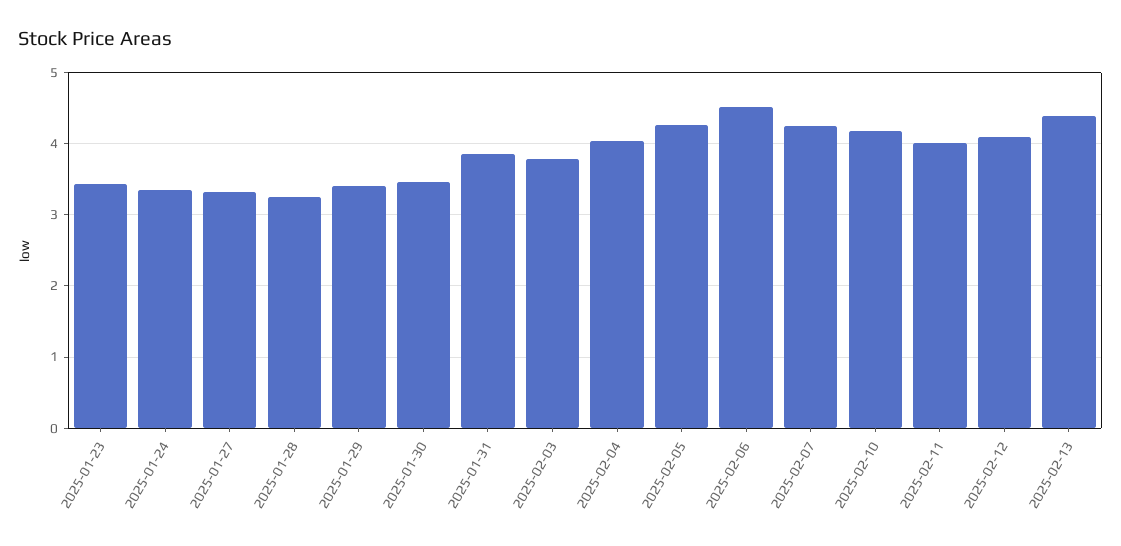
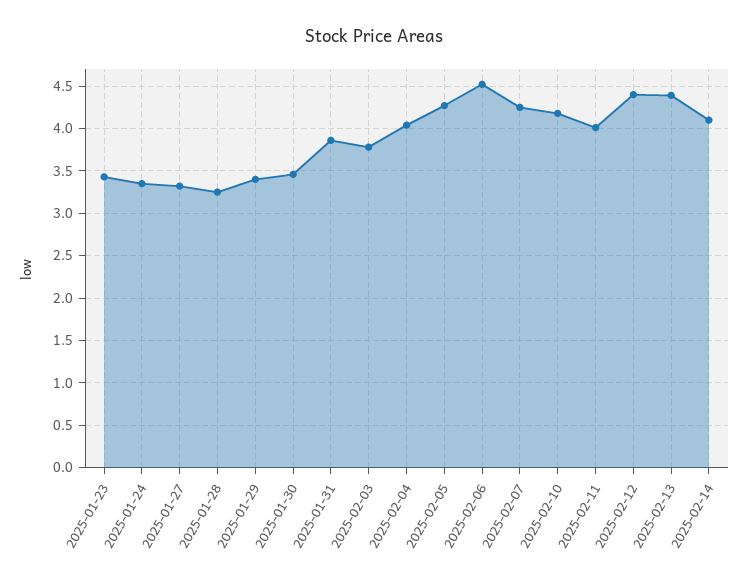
2025-02-12: 4.1 -> 4.4
2025-02-14: none -> 4.1

